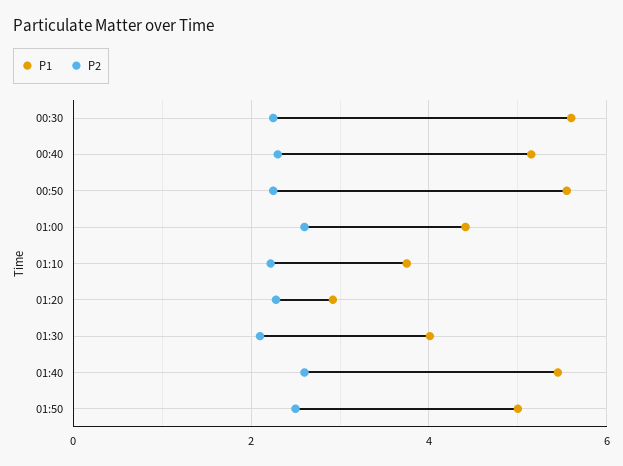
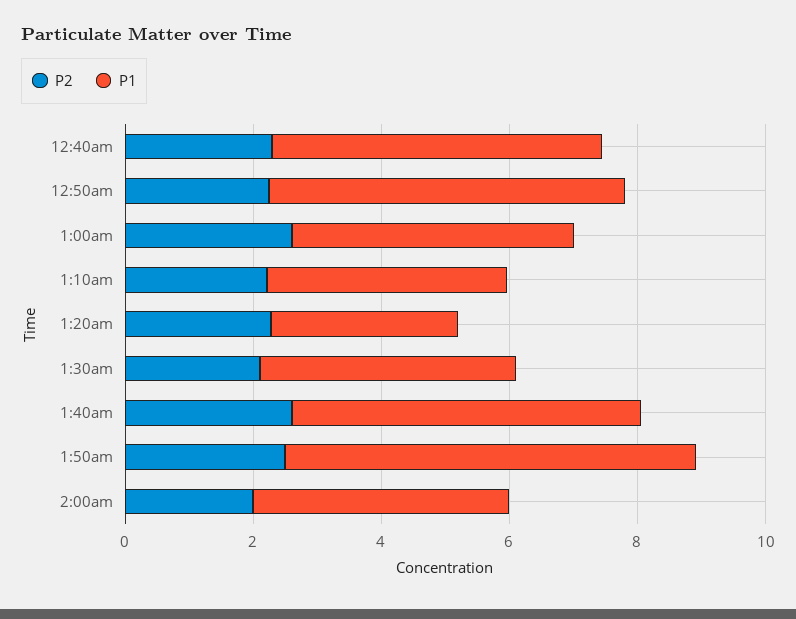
P1, 00:30: 5.6 -> none
P2, 00:30: 2.2 -> none
P1, 01:50: 5 -> 6.5
P2, 2:00am: none -> 2
P1, 2:00am: none -> 4

